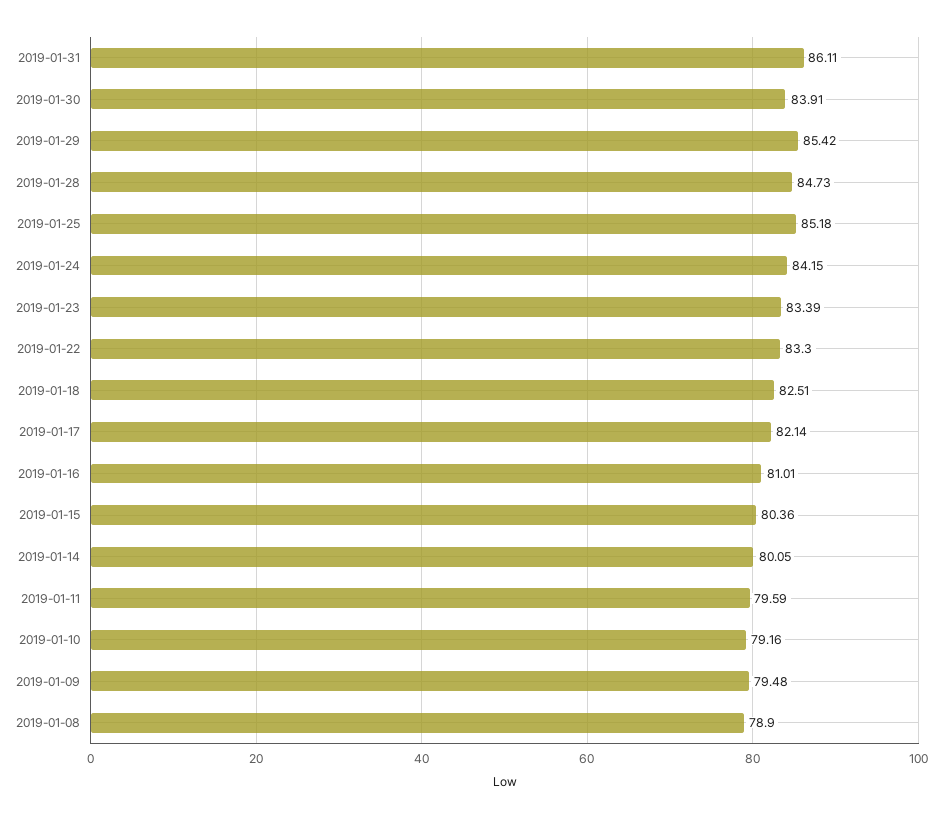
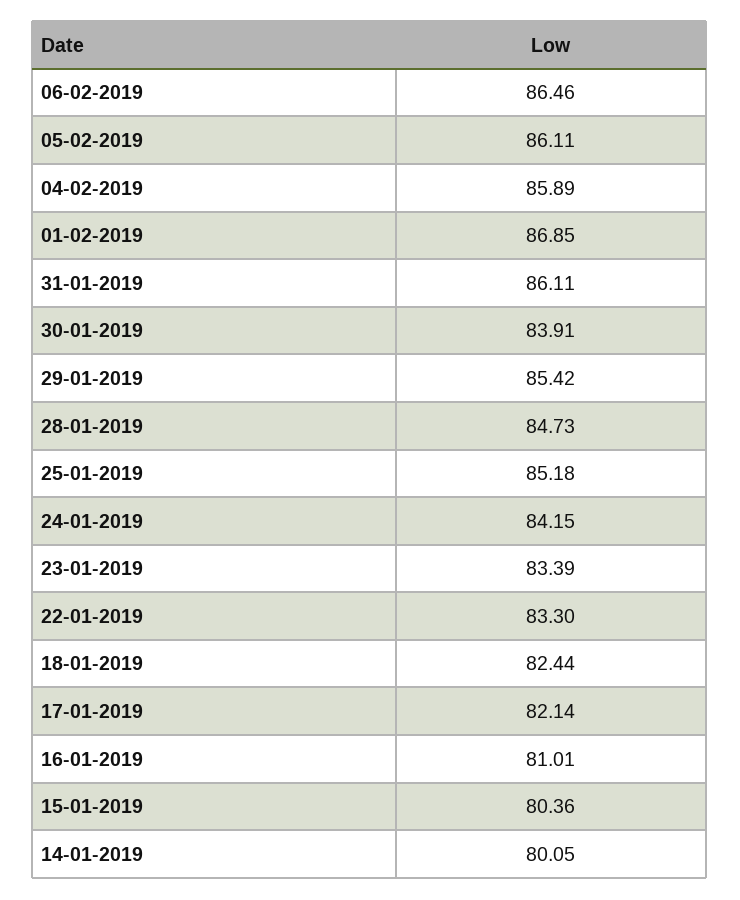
2019-01-18: 82.51 -> 82.44
2019-01-11: 79.59 -> none
2019-01-10: 79.16 -> none
2019-01-09: 79.48 -> none
2019-01-08: 78.9 -> none
06-02-2019: none -> 86.46
05-02-2019: none -> 86.11
04-02-2019: none -> 85.89
01-02-2019: none -> 86.85

